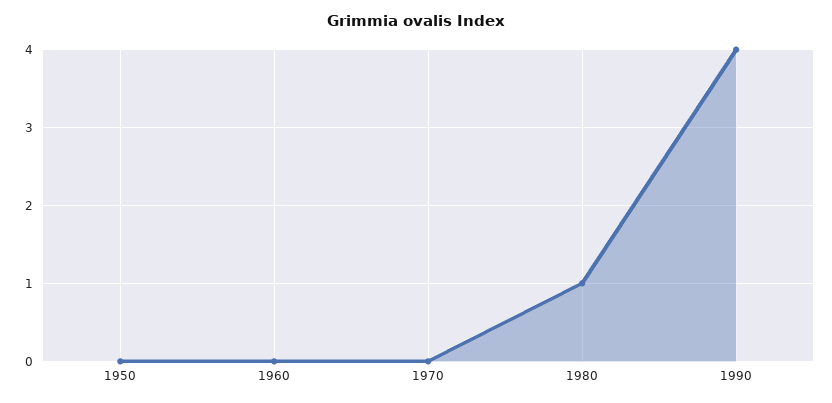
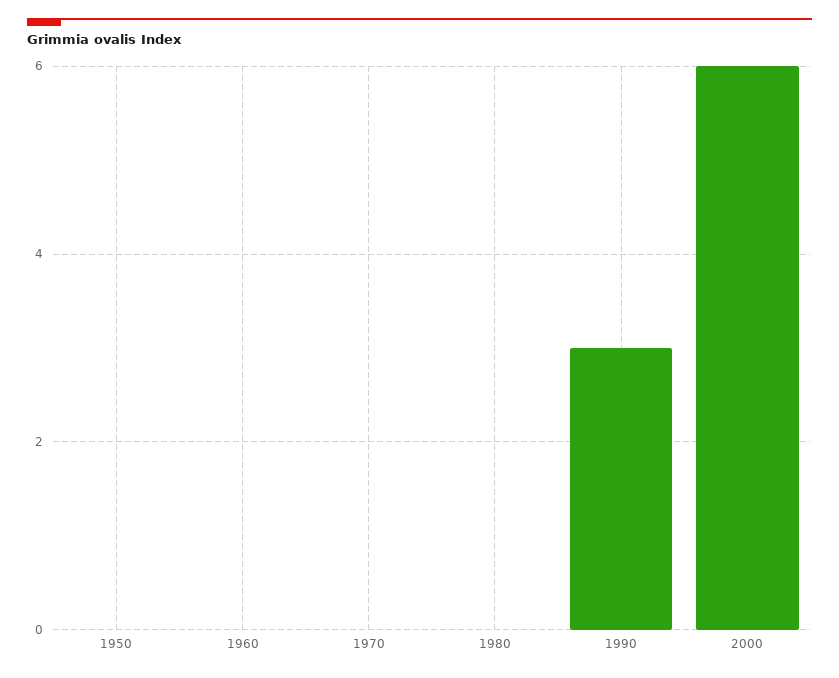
1980: 1 -> 0
1990: 4 -> 3
2000: none -> 6

